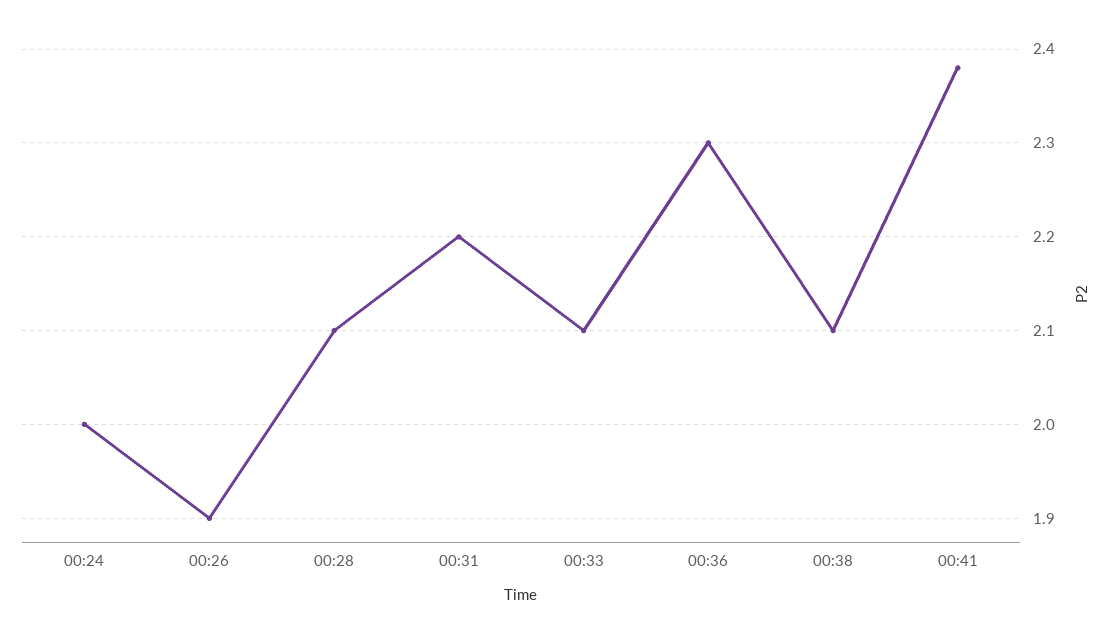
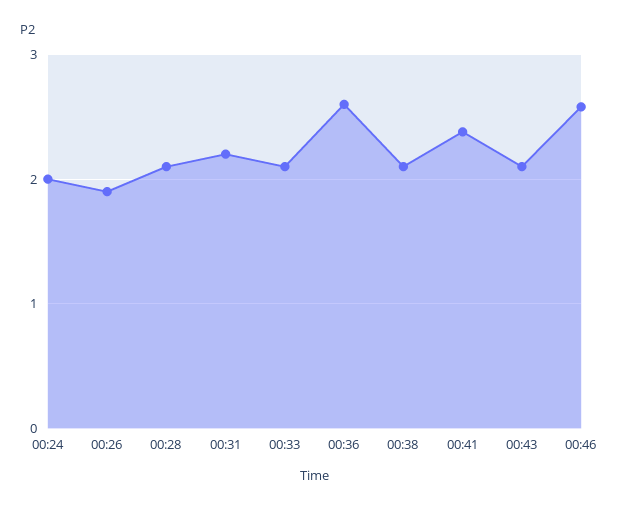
00:36: 2.3 -> 2.6
00:43: none -> 2.1
00:46: none -> 2.6

